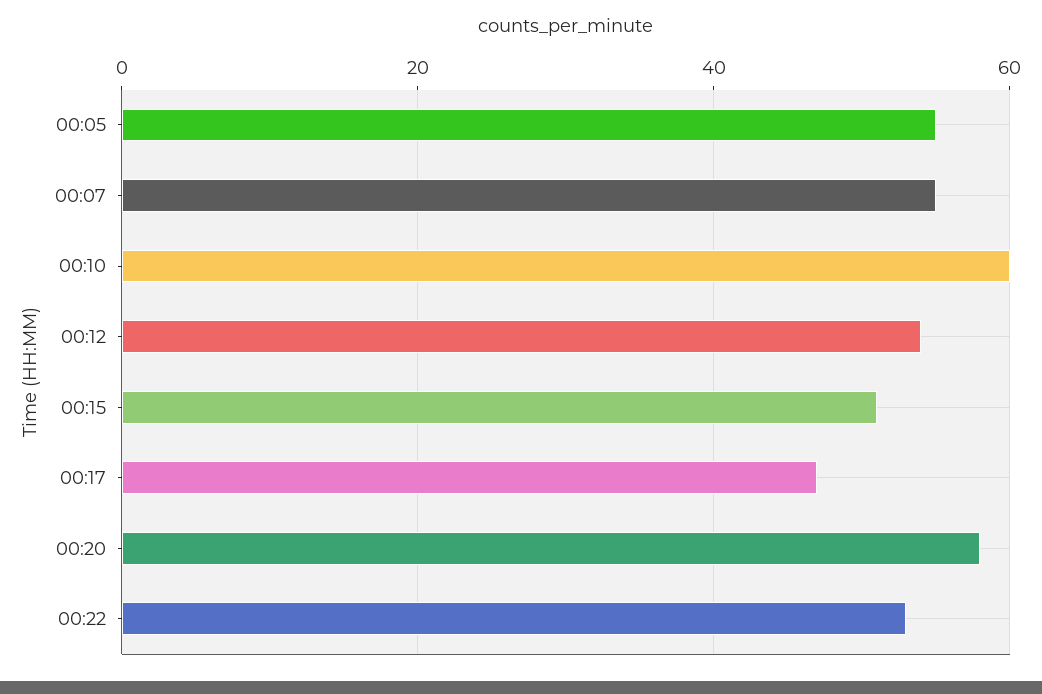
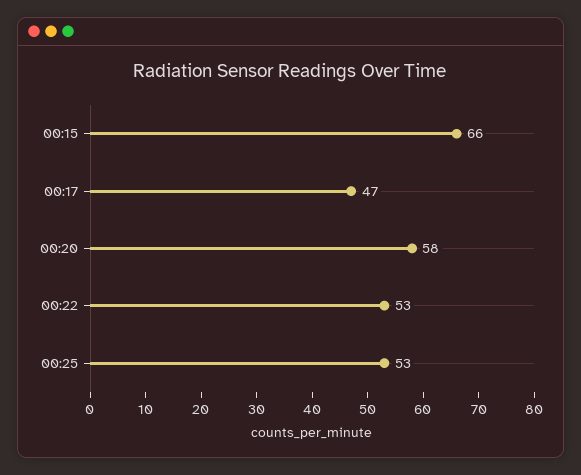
00:05: 55 -> none
00:07: 55 -> none
00:10: 60 -> none
00:12: 55 -> none
00:15: 50 -> 66
00:25: none -> 53

